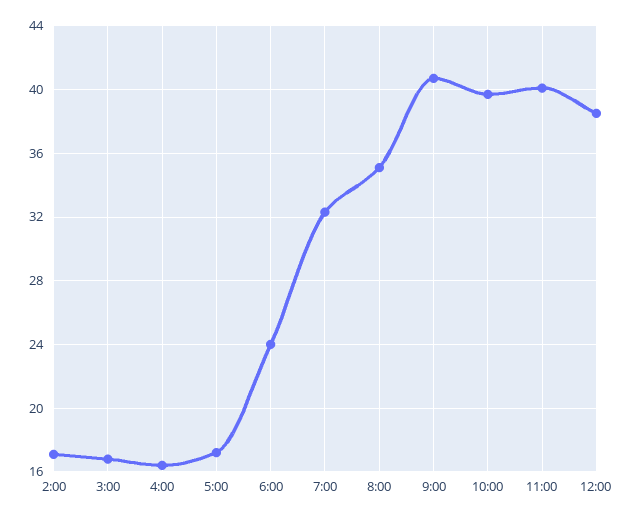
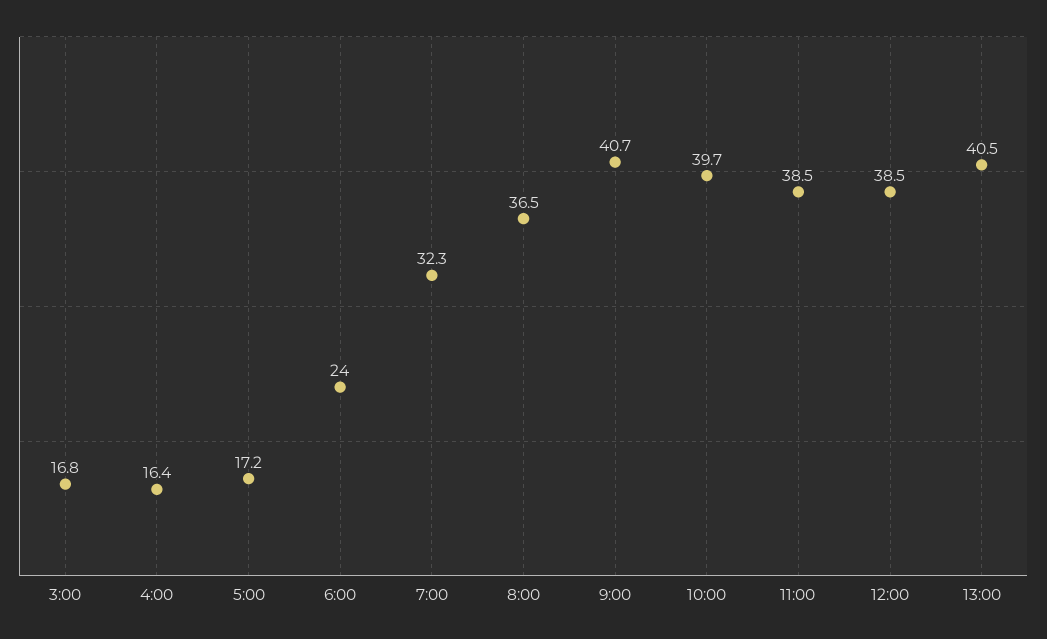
2:00: 17 -> none
8:00: 35 -> 36.5
11:00: 40 -> 38.5
13:00: none -> 40.5

